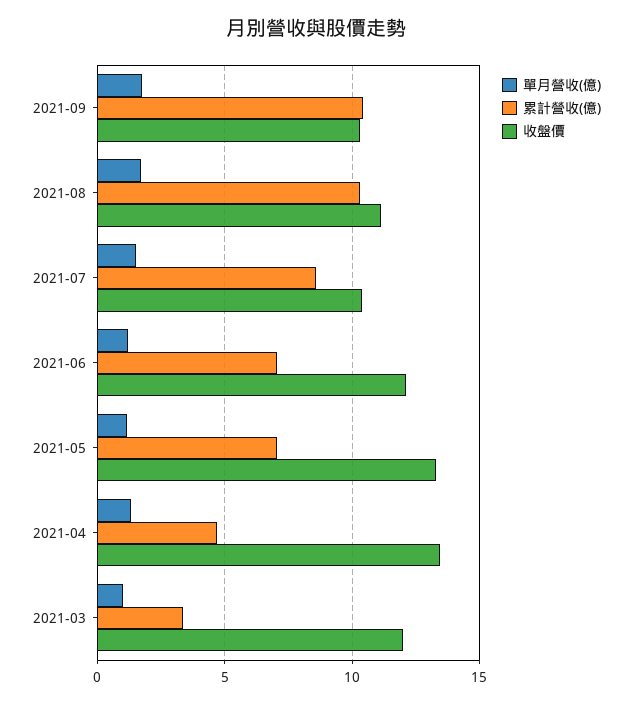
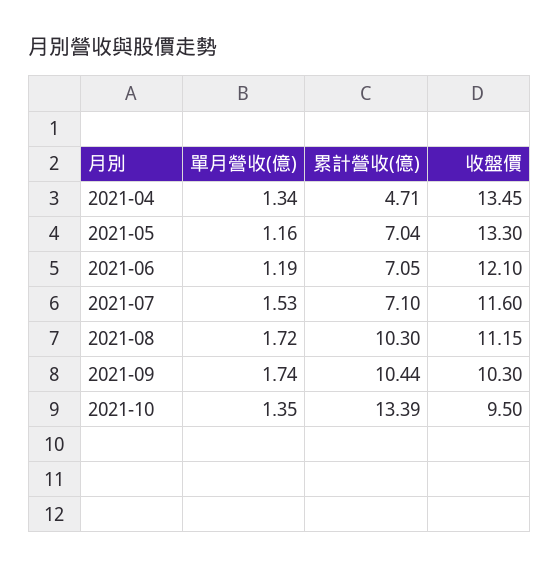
累計營收(億), 2021-07: 8.5 -> 7.1
收盤價, 2021-07: 10.5 -> 11.6
單月營收(億), 2021-03: 1 -> none
累計營收(億), 2021-03: 3.5 -> none
收盤價, 2021-03: 12 -> none
單月營收(億), 2021-10: none -> 1.35
累計營收(億), 2021-10: none -> 13.39
收盤價, 2021-10: none -> 9.5

